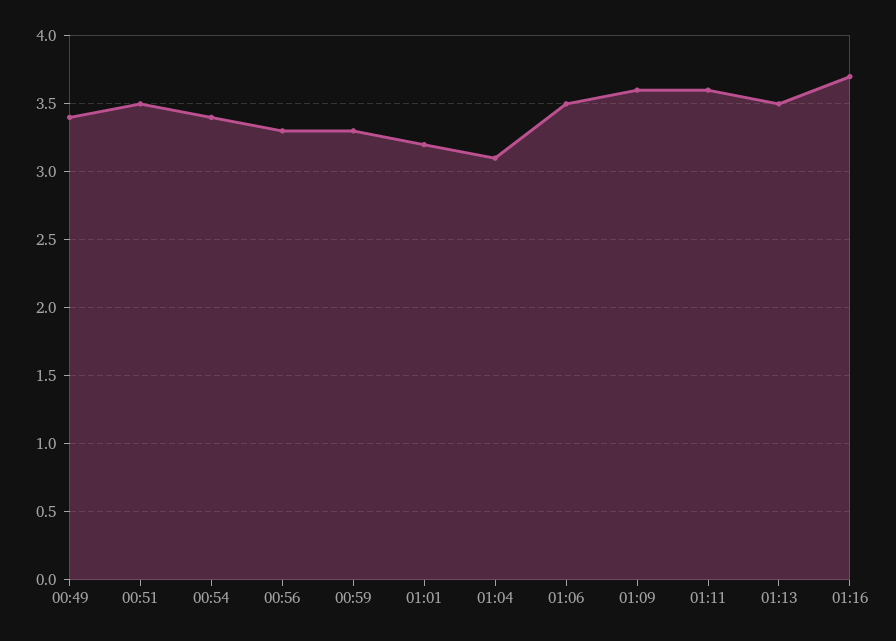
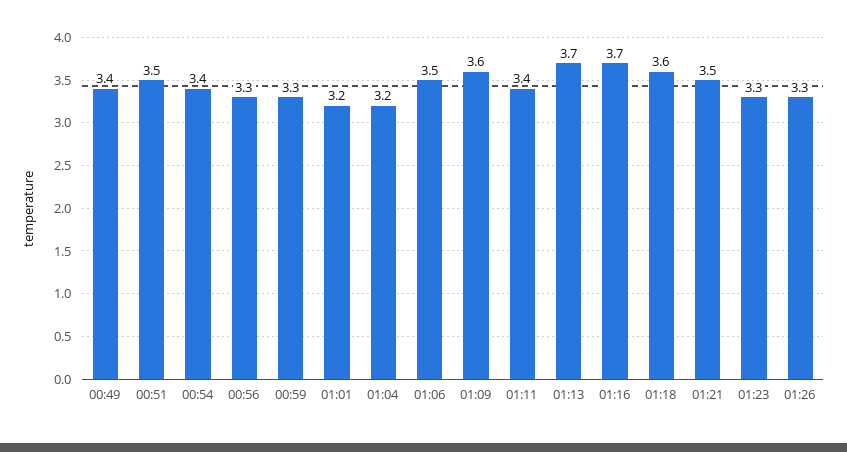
01:04: 3.1 -> 3.2
01:11: 3.6 -> 3.4
01:13: 3.5 -> 3.7
01:18: none -> 3.6
01:21: none -> 3.5
01:23: none -> 3.3
01:26: none -> 3.3

